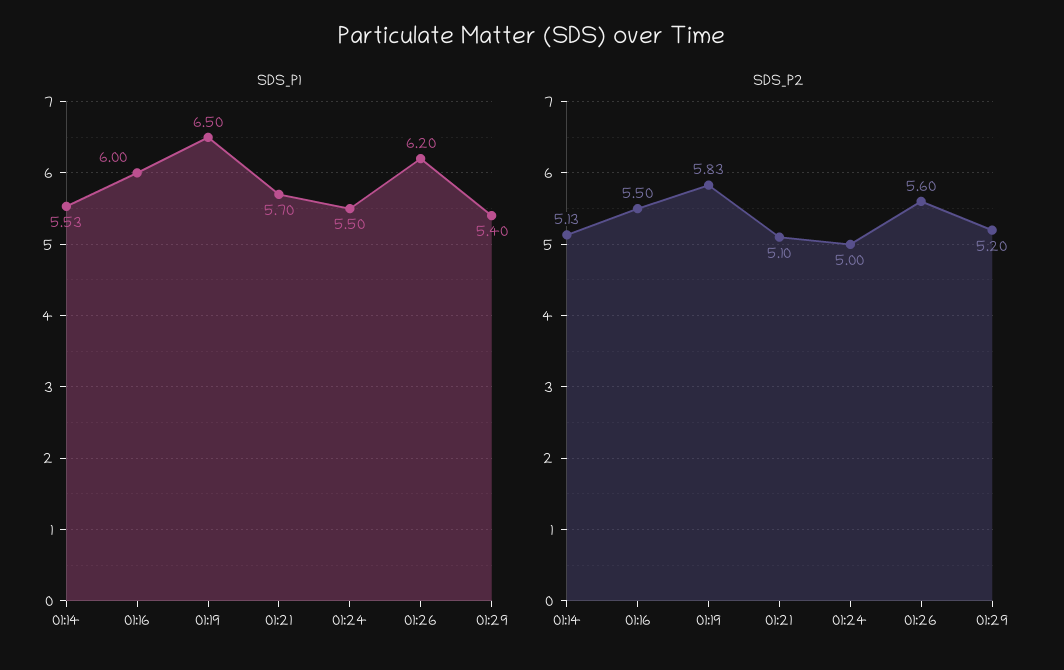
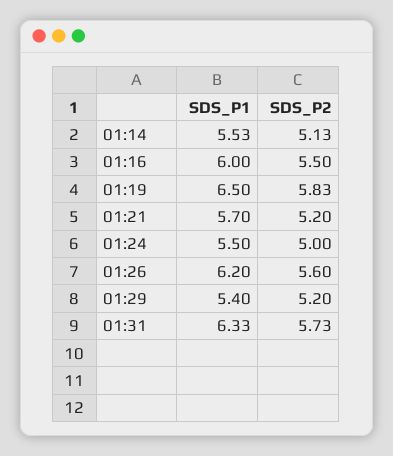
SDS_P2, 01:21: 5.1 -> 5.2
SDS_P1, 01:31: none -> 6.33
SDS_P2, 01:31: none -> 5.73

